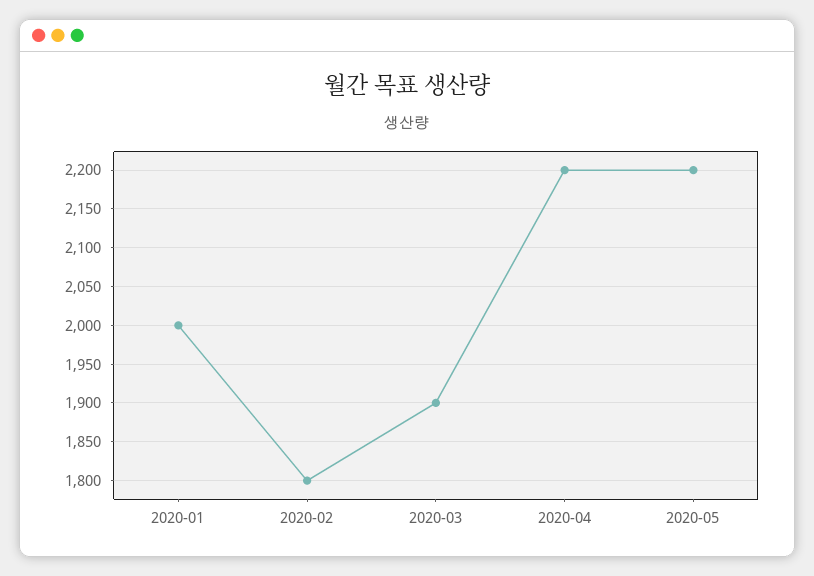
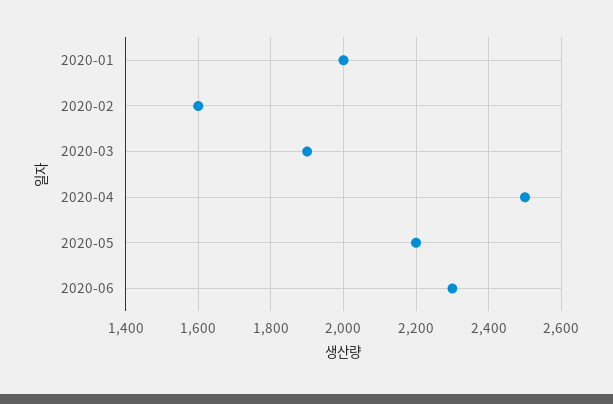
2020-02: 1800 -> 1600
2020-04: 2200 -> 2500
2020-06: none -> 2300

